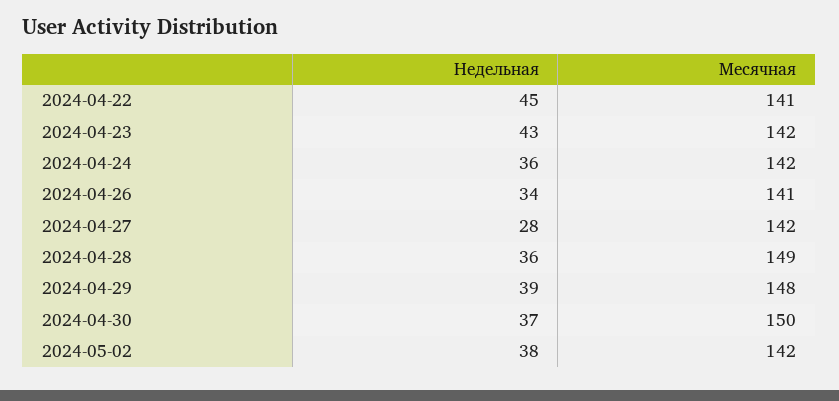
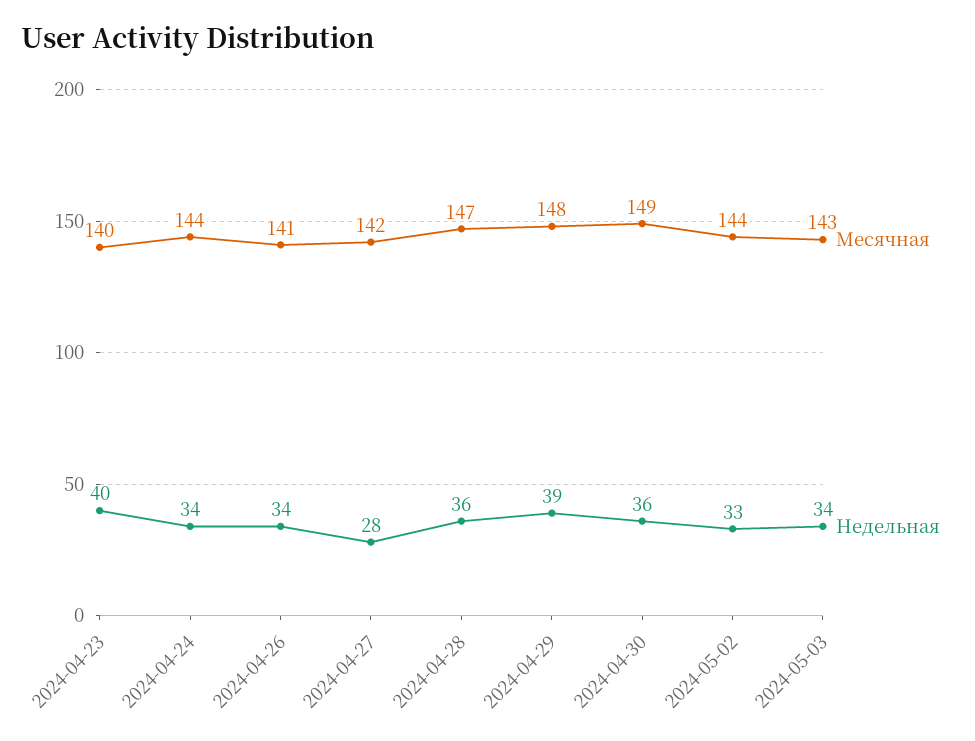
Недельная, 2024-04-22: 45 -> none
Месячная, 2024-04-22: 141 -> none
Недельная, 2024-04-23: 43 -> 40
Месячная, 2024-04-23: 142 -> 140
Недельная, 2024-04-24: 36 -> 34
Месячная, 2024-04-24: 142 -> 144
Месячная, 2024-04-28: 149 -> 147
Недельная, 2024-04-30: 37 -> 36
Месячная, 2024-04-30: 150 -> 149
Недельная, 2024-05-02: 38 -> 33
Месячная, 2024-05-02: 142 -> 144
Месячная, 2024-05-03: none -> 143
Недельная, 2024-05-03: none -> 34

